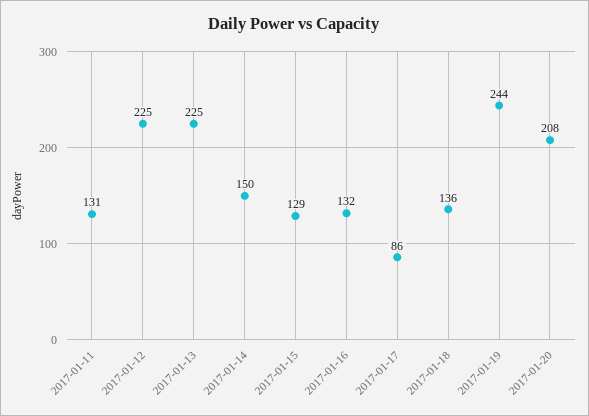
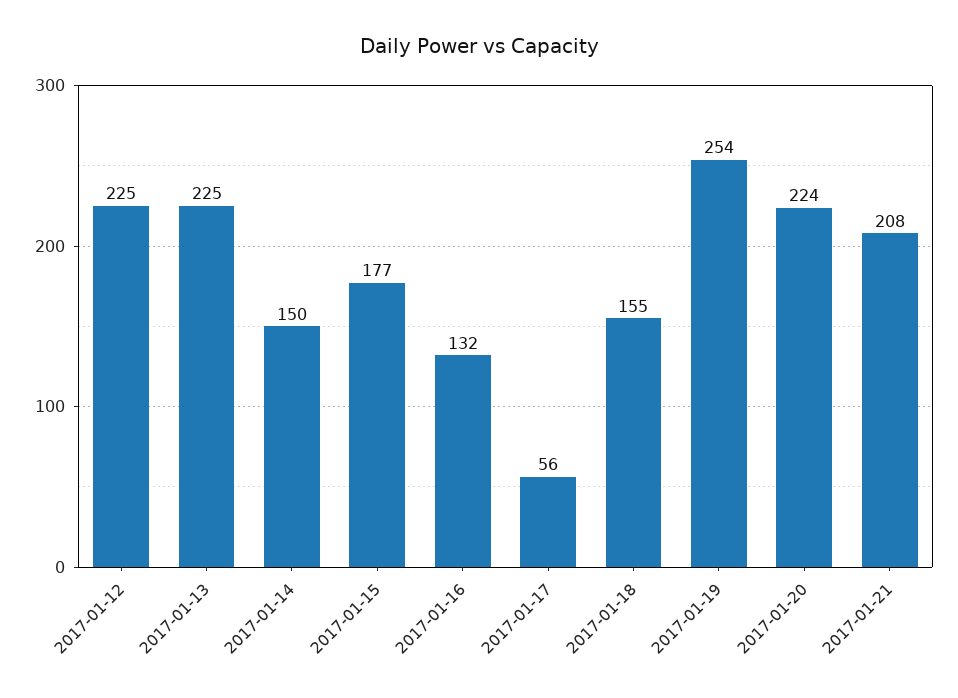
2017-01-11: 131 -> none
2017-01-15: 129 -> 177
2017-01-17: 86 -> 56
2017-01-18: 136 -> 155
2017-01-19: 244 -> 254
2017-01-20: 208 -> 224
2017-01-21: none -> 208

